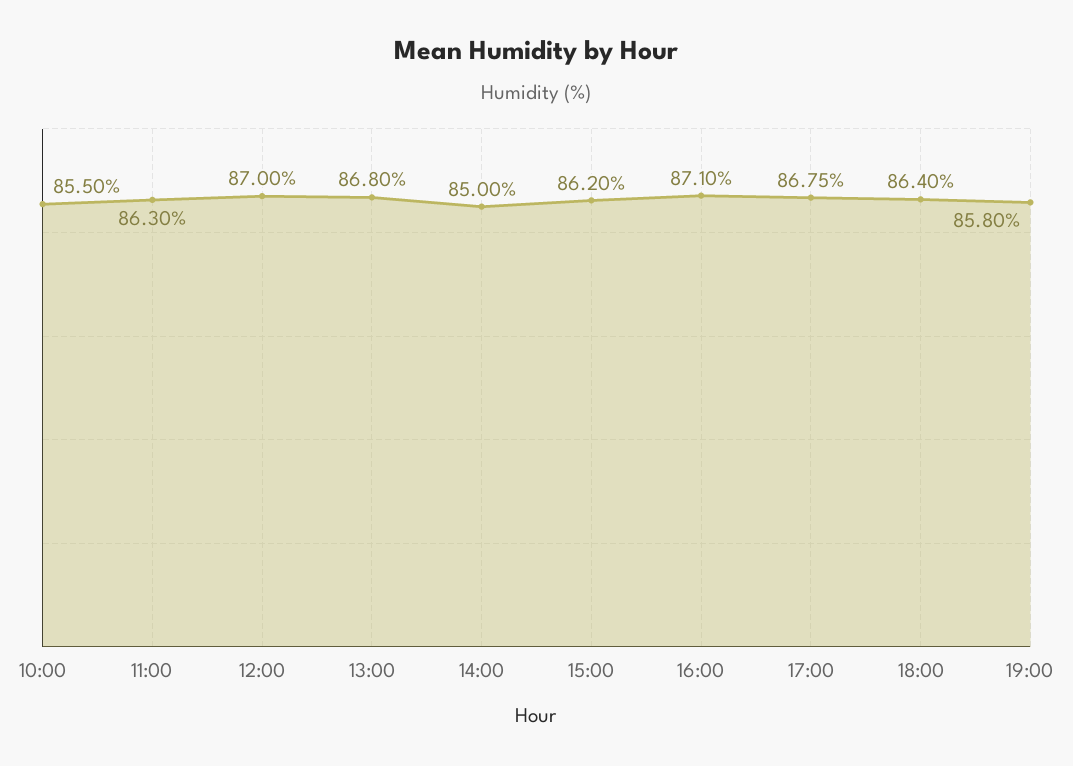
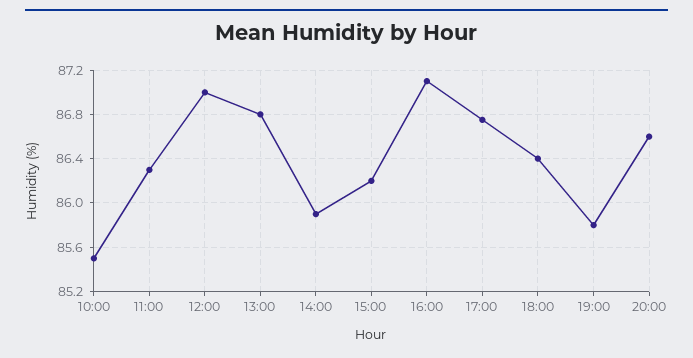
14:00: 85 -> 85.9
20:00: none -> 86.6

